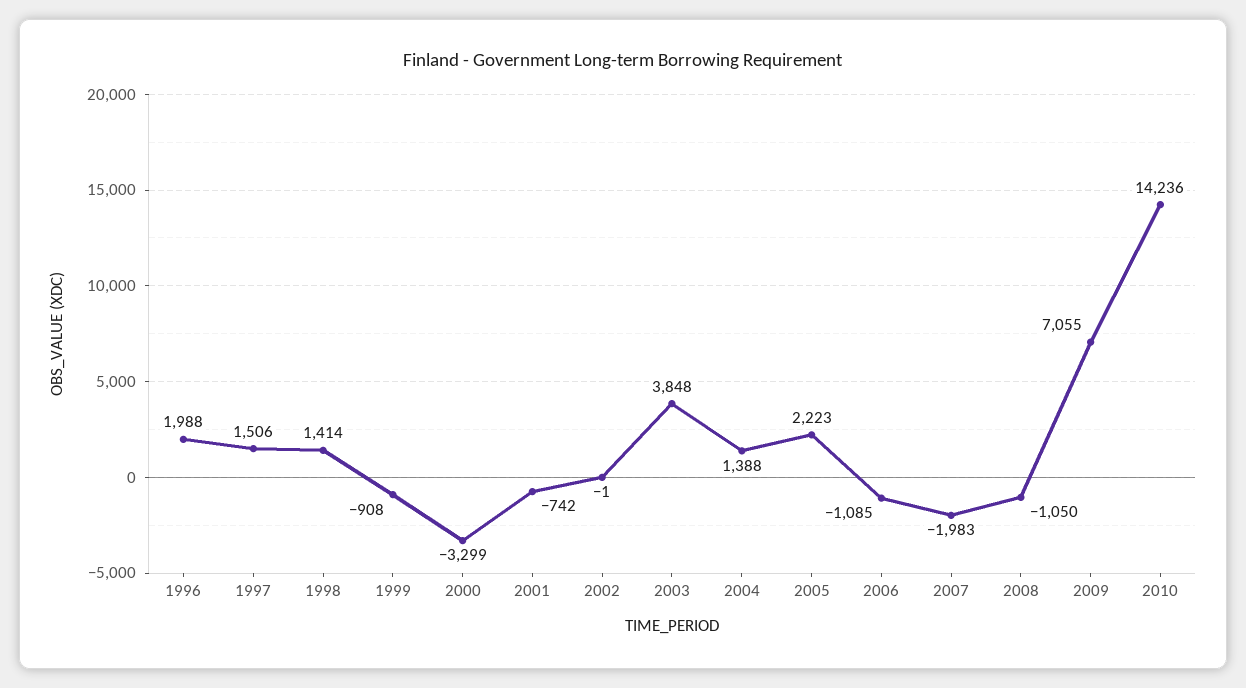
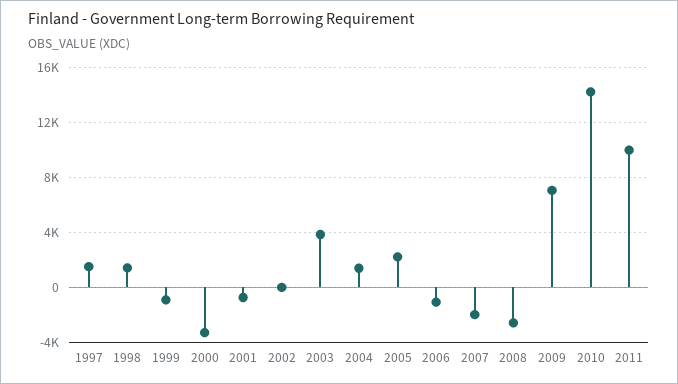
1996: 1988 -> none
2008: -1050 -> -2500
2011: none -> 10000

